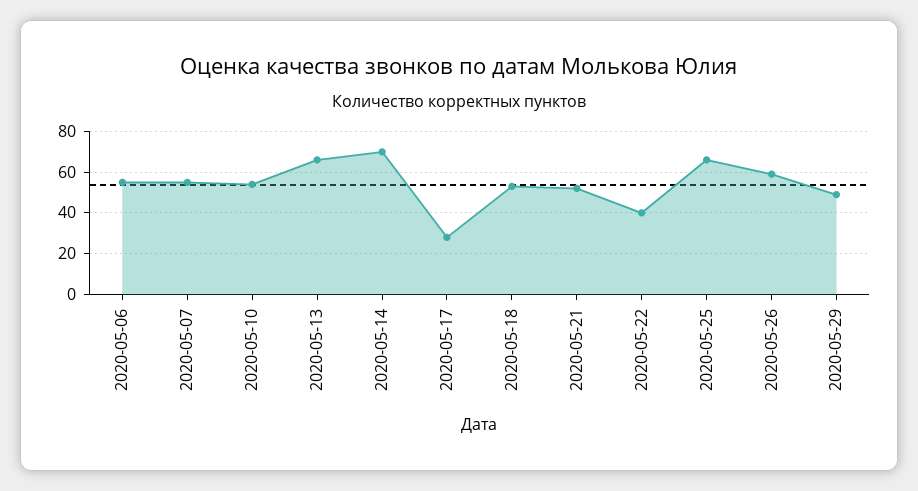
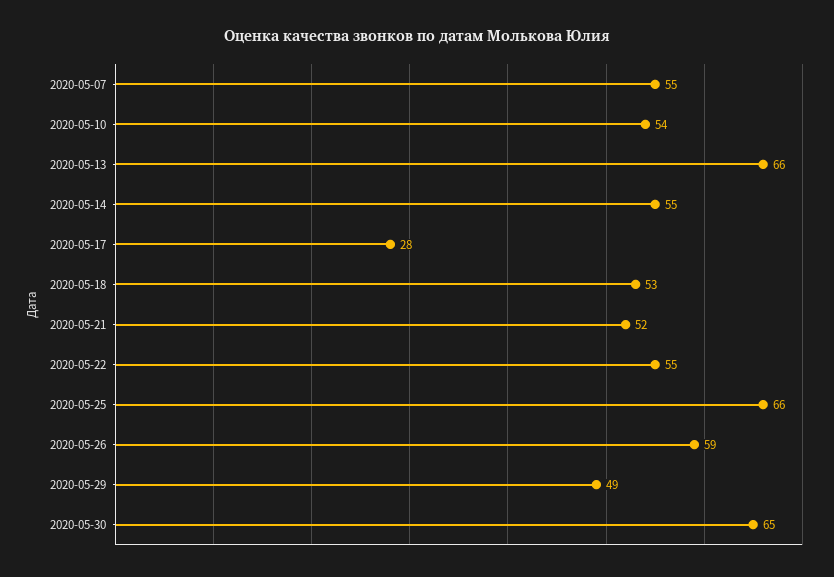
2020-05-06: 55 -> none
2020-05-14: 70 -> 55
2020-05-22: 40 -> 55
2020-05-30: none -> 65

